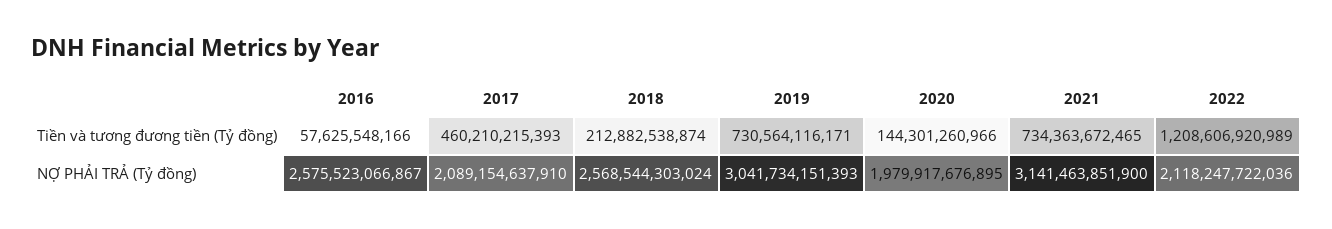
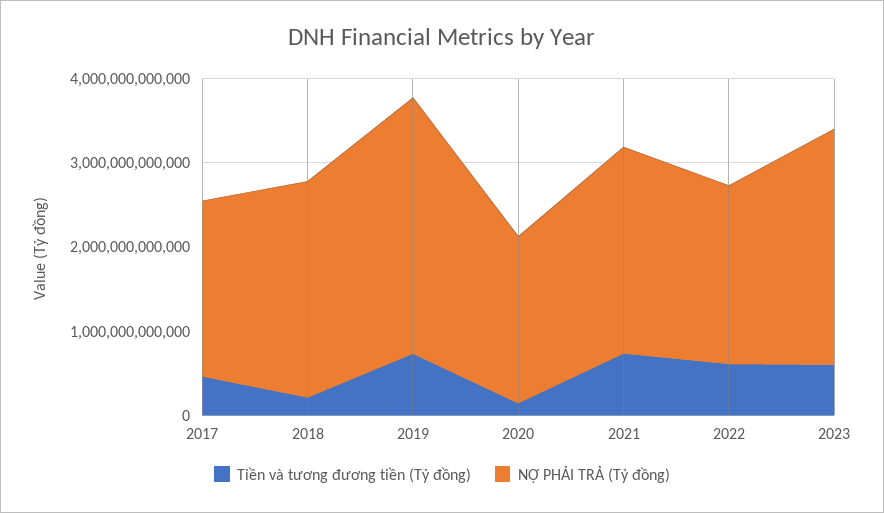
Tiền và tương đương tiền (Tỷ đồng), 2016: 57625548166 -> none
Tiền và tương đương tiền (Tỷ đồng), 2022: 1208606920989 -> 600000000000
NỢ PHẢI TRẢ (Tỷ đồng), 2016: 2575523066867 -> none
NỢ PHẢI TRẢ (Tỷ đồng), 2021: 3141463851900 -> 2400000000000
Tiền và tương đương tiền (Tỷ đồng), 2023: none -> 600000000000
NỢ PHẢI TRẢ (Tỷ đồng), 2023: none -> 2800000000000

